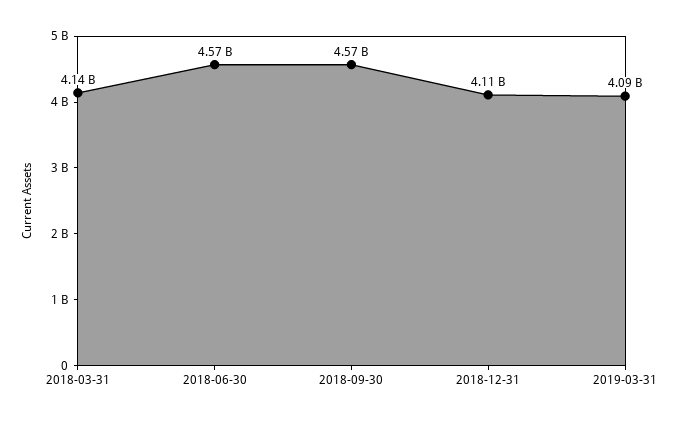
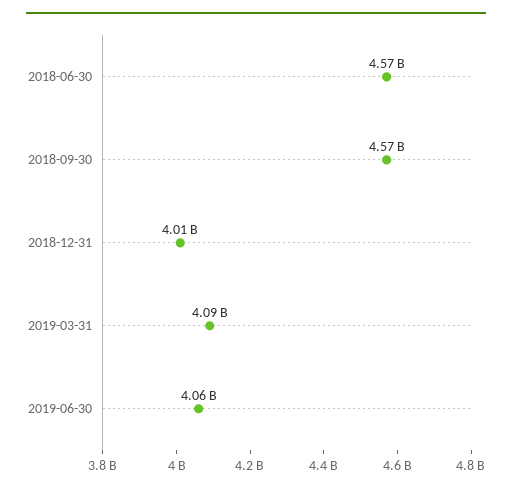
2018-03-31: 4140000000 -> none
2018-12-31: 4110000000 -> 4010000000
2019-06-30: none -> 4060000000

